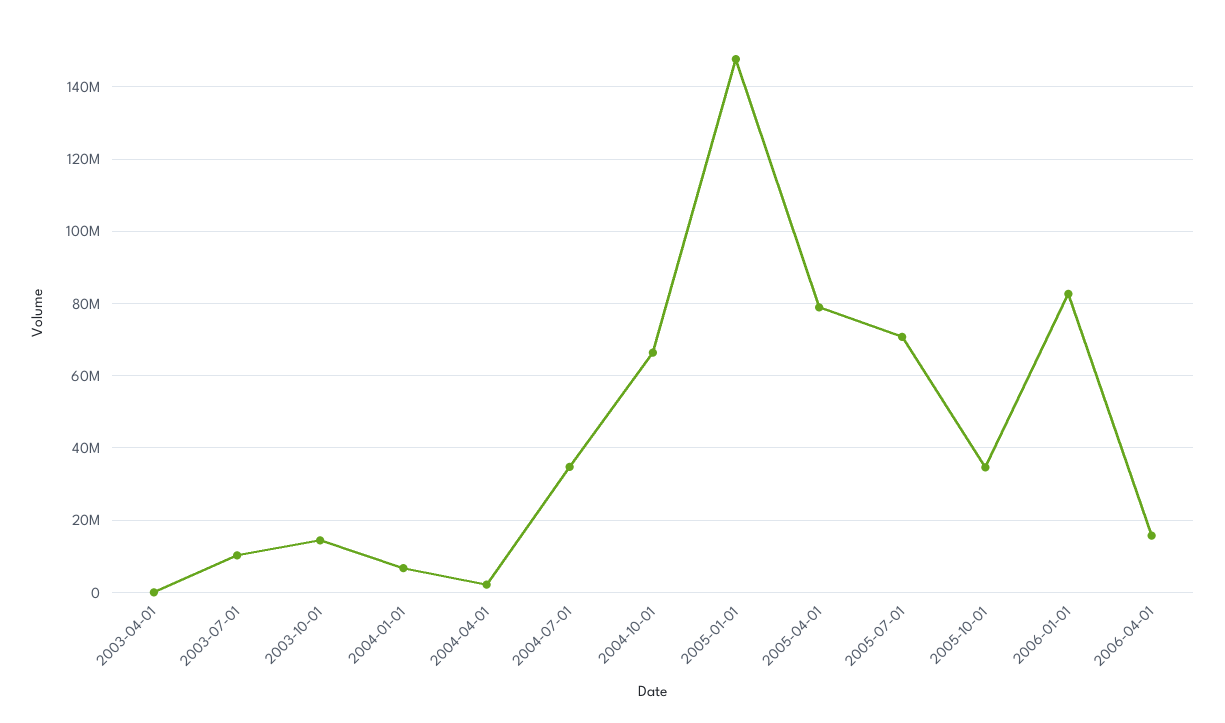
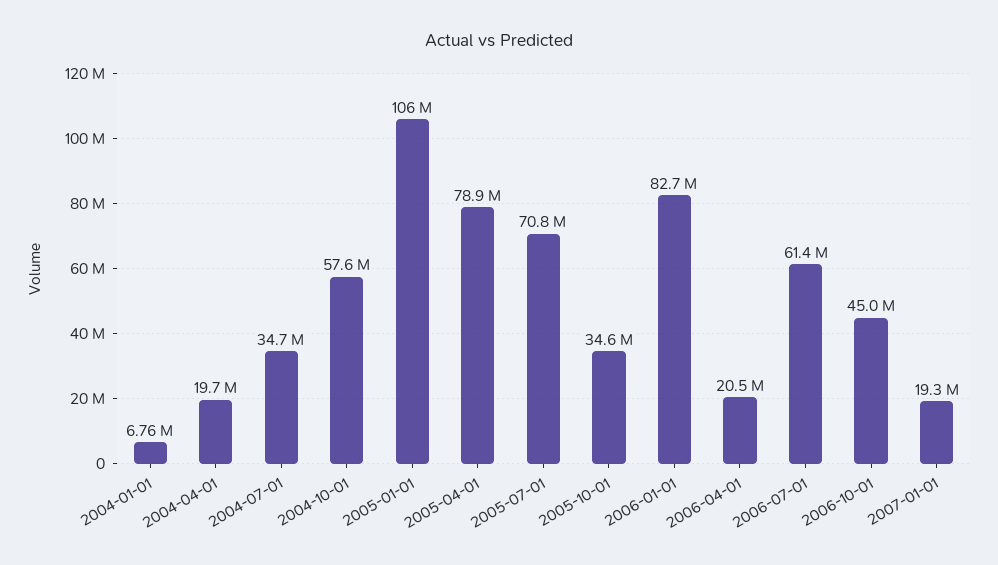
2003-04-01: 0 -> none
2003-07-01: 10000000 -> none
2003-10-01: 14000000 -> none
2004-04-01: 2000000 -> 19700000
2004-10-01: 66000000 -> 57600000
2005-01-01: 148000000 -> 106000000
2006-04-01: 16000000 -> 20500000
2006-07-01: none -> 61400000
2006-10-01: none -> 45000000
2007-01-01: none -> 19300000

